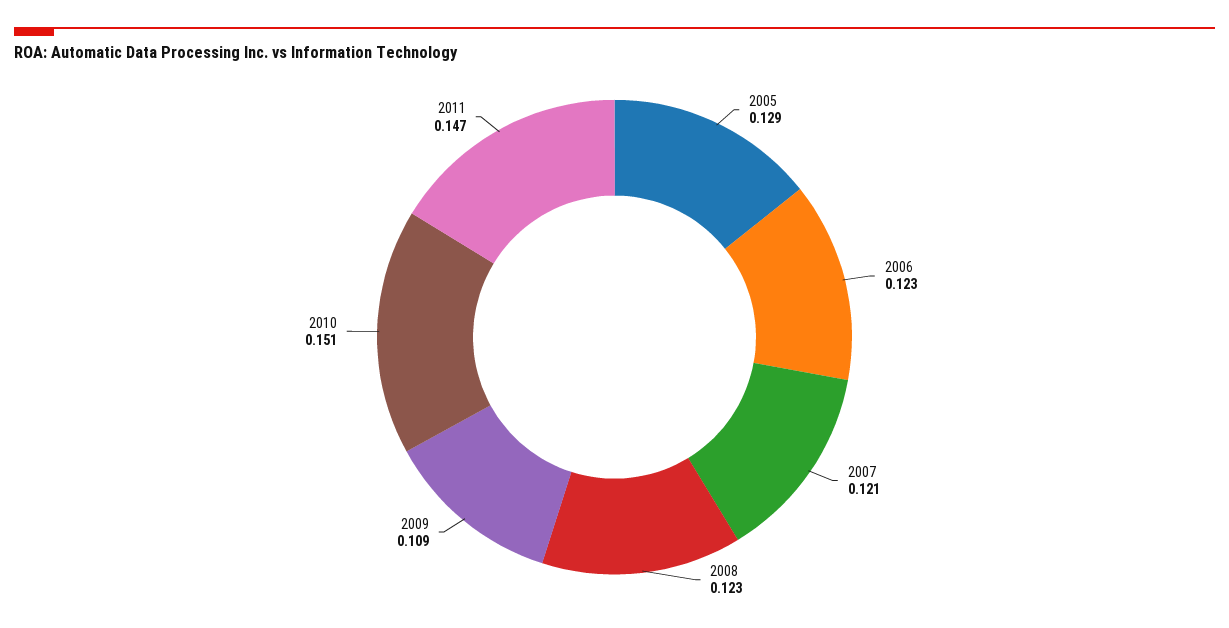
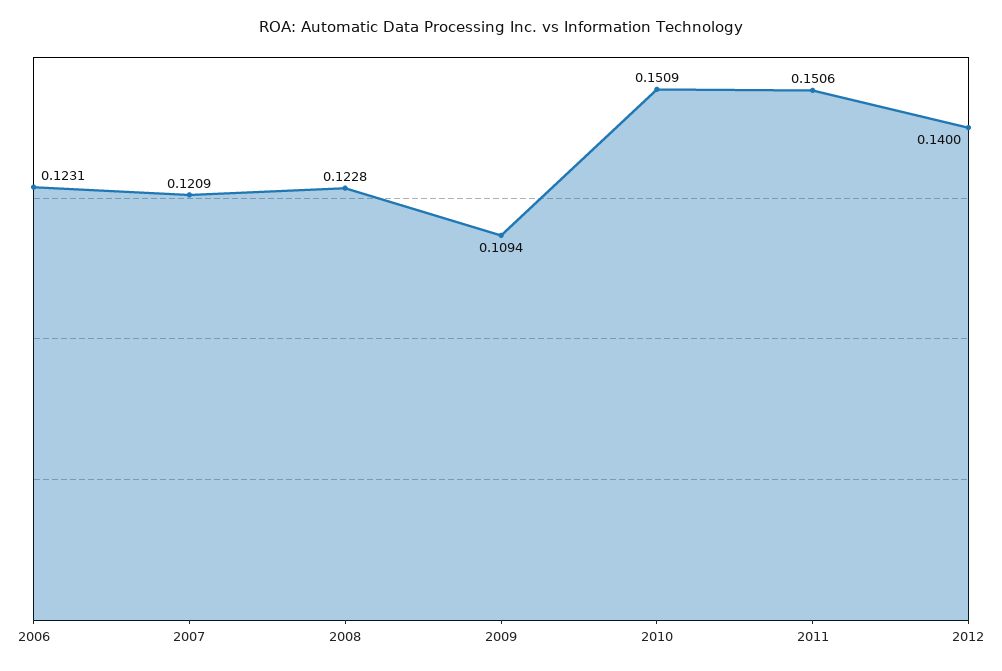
2005: 0.129 -> none
2011: 0.147 -> 0.1506
2012: none -> 0.14

